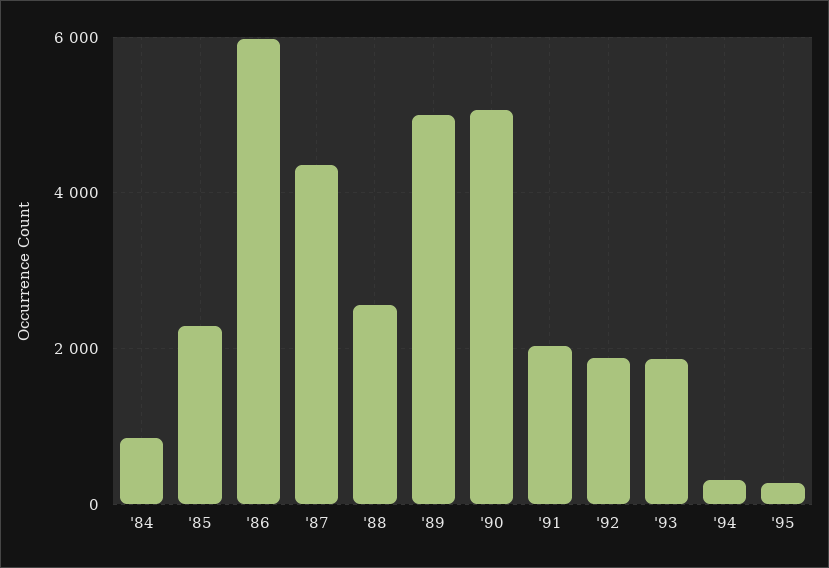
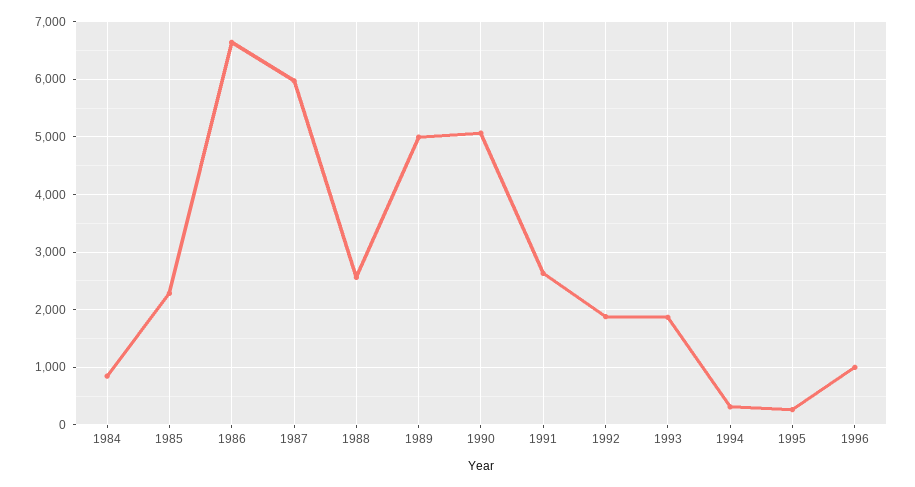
'86: 6000 -> 6600
'87: 4400 -> 6000
'91: 2000 -> 2600
1996: none -> 1000

